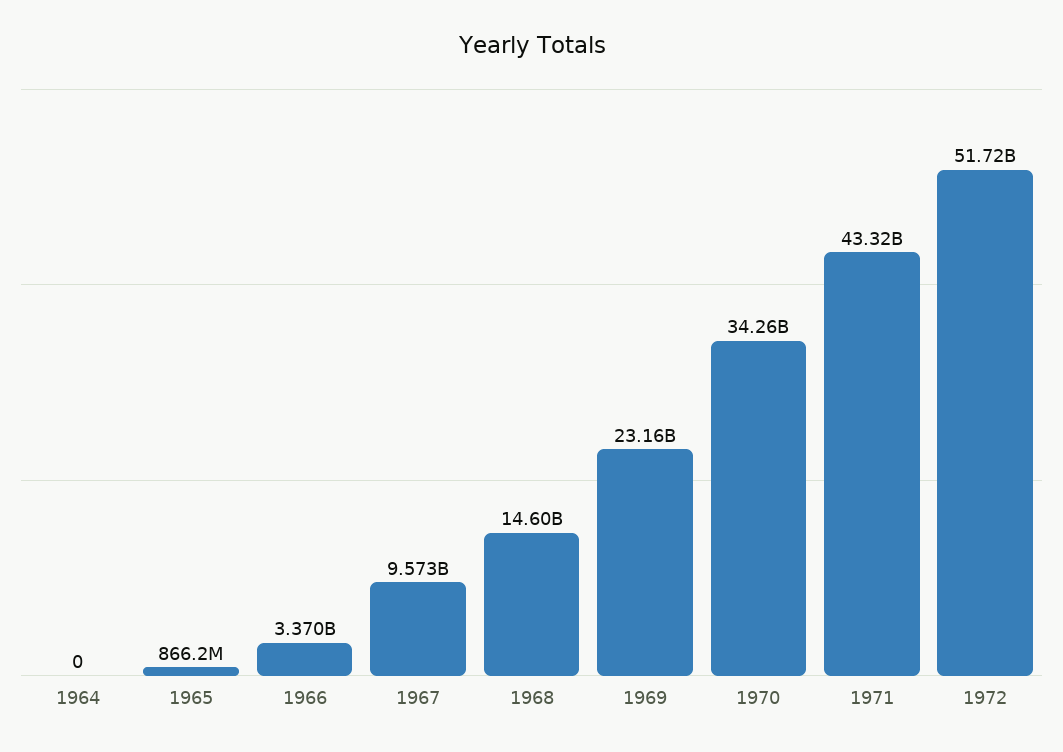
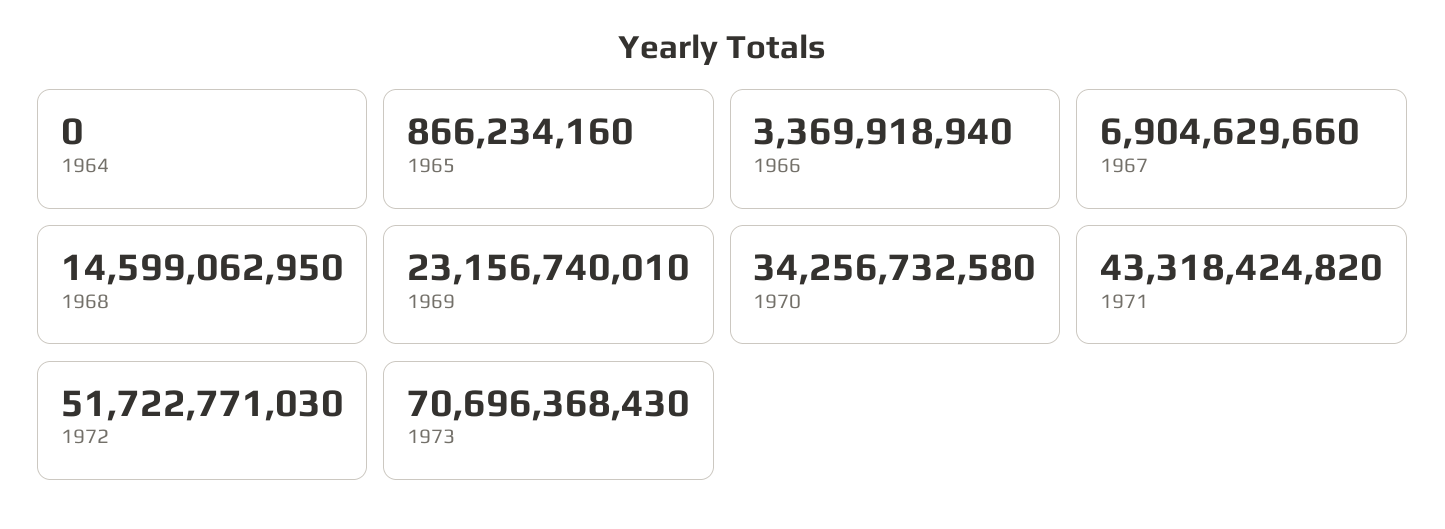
1967: 9573000000 -> 6904629660
1973: none -> 70696368430

